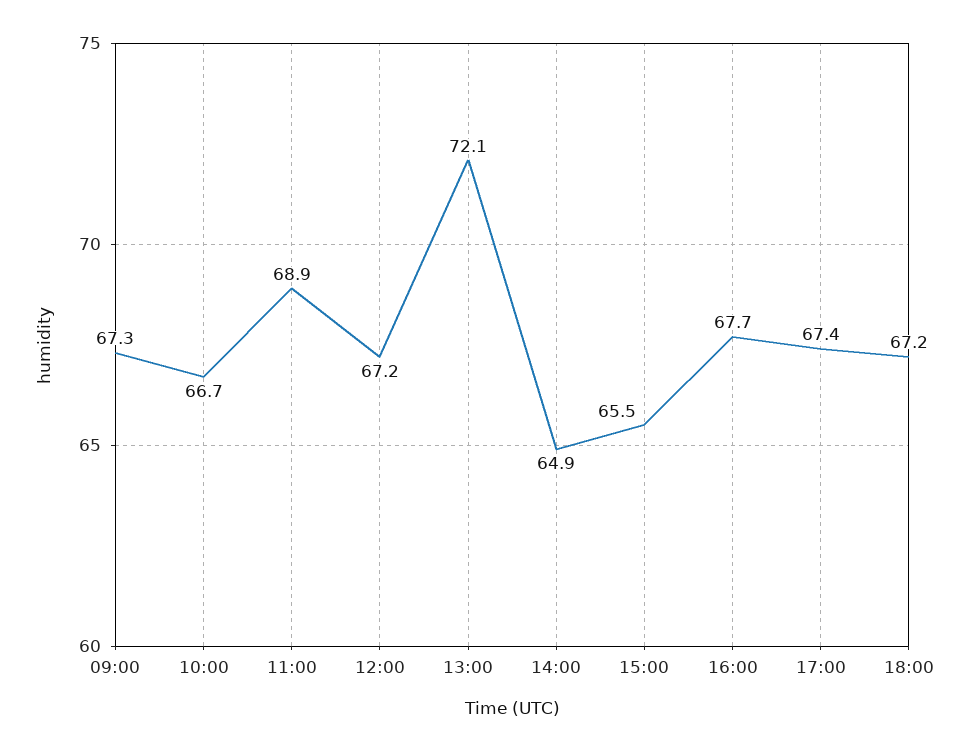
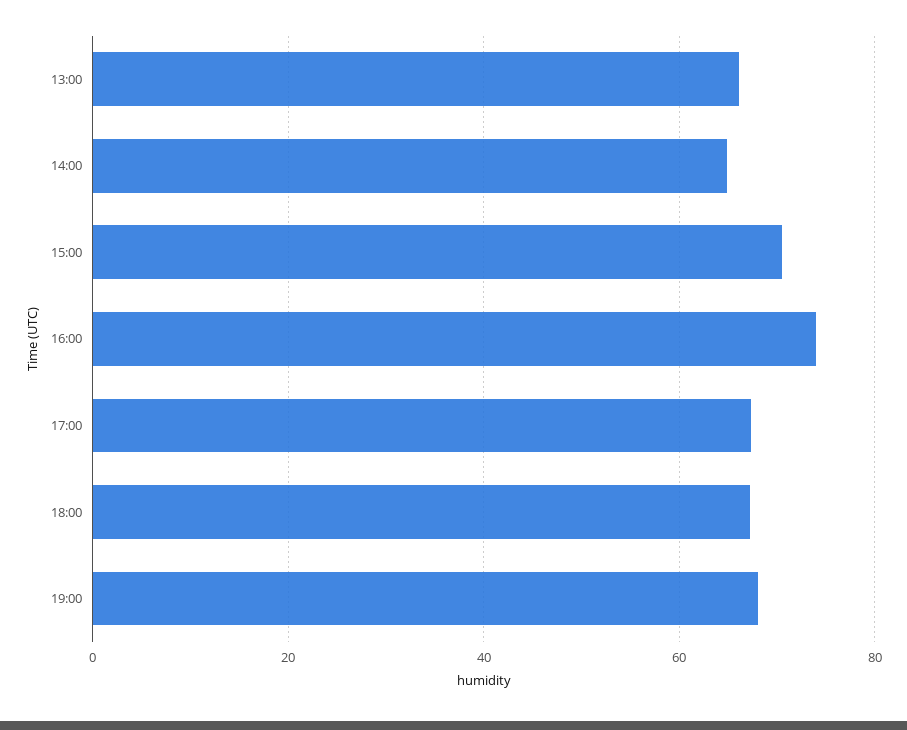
09:00: 67.3 -> none
10:00: 66.7 -> none
11:00: 68.9 -> none
12:00: 67.2 -> none
13:00: 72.1 -> 66
15:00: 65.5 -> 70
16:00: 67.7 -> 74
19:00: none -> 68

